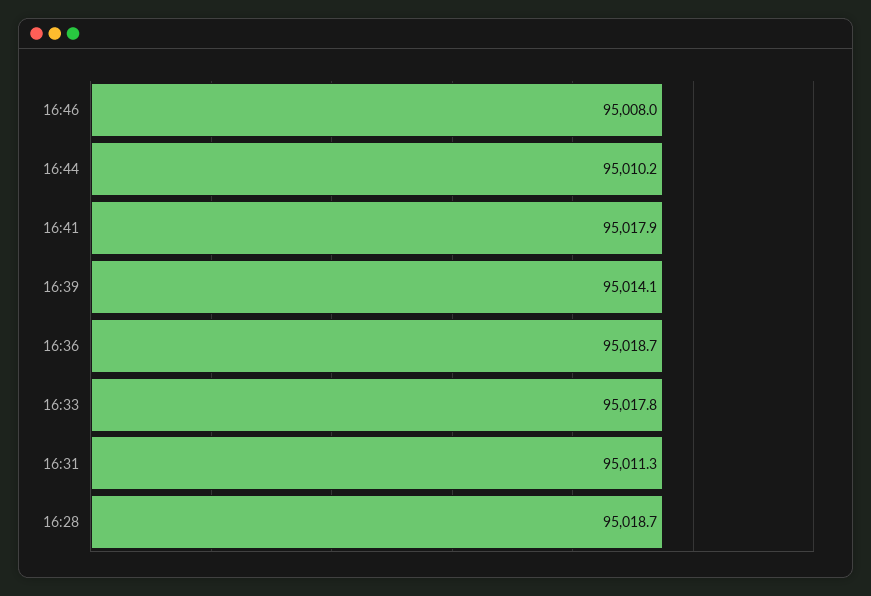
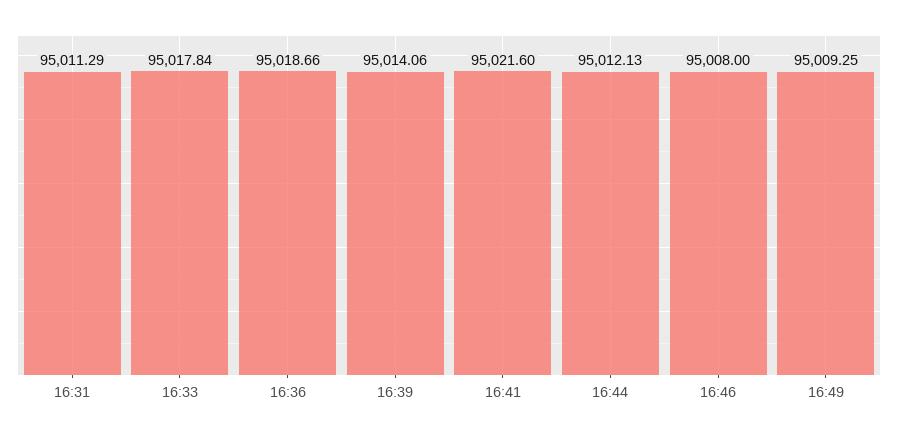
16:44: 95010.2 -> 95012.13
16:41: 95017.9 -> 95021.6
16:28: 95018.7 -> none
16:49: none -> 95009.25

